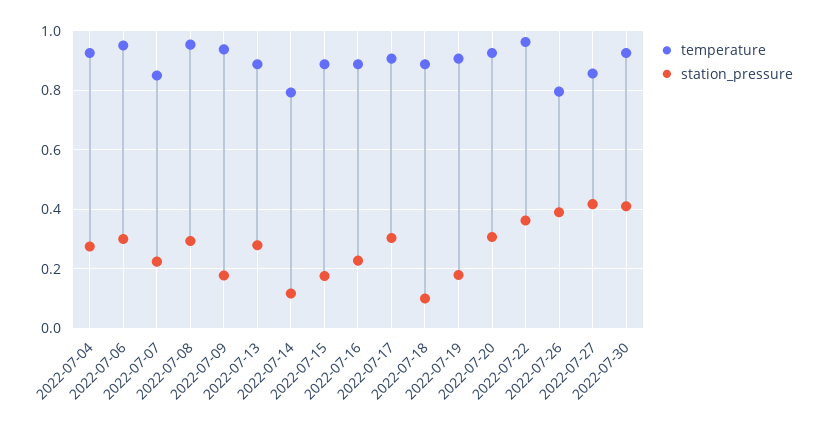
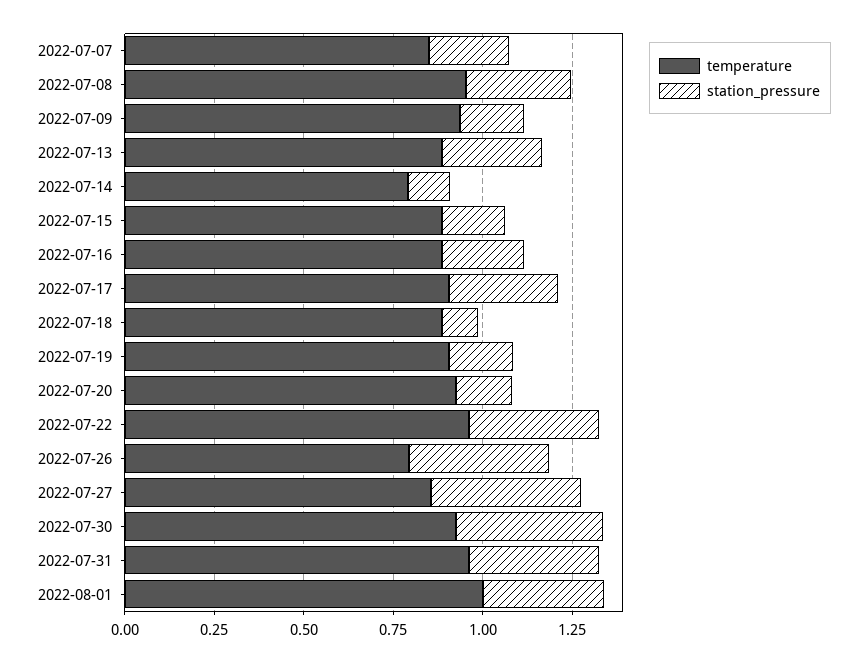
temperature, 2022-07-04: 0.925 -> none
station_pressure, 2022-07-04: 0.275 -> none
temperature, 2022-07-06: 0.95 -> none
station_pressure, 2022-07-06: 0.3 -> none
station_pressure, 2022-07-20: 0.3 -> 0.15
temperature, 2022-07-31: none -> 0.95
station_pressure, 2022-07-31: none -> 0.35
temperature, 2022-08-01: none -> 1
station_pressure, 2022-08-01: none -> 0.35

